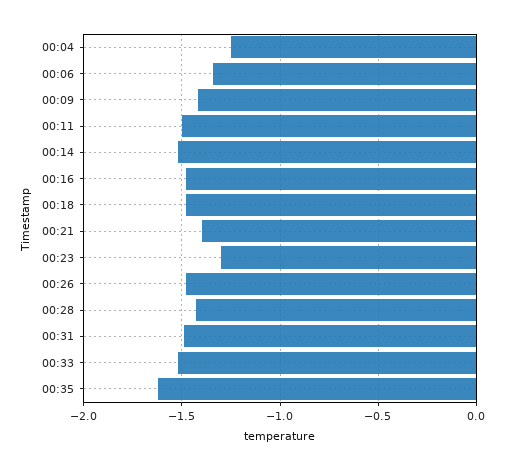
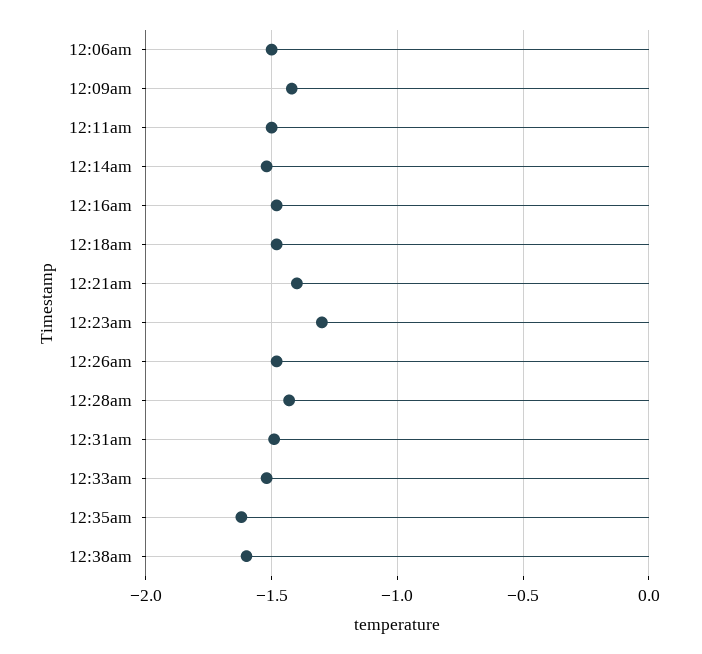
00:04: -1.25 -> none
00:06: -1.35 -> -1.5
12:38am: none -> -1.6

